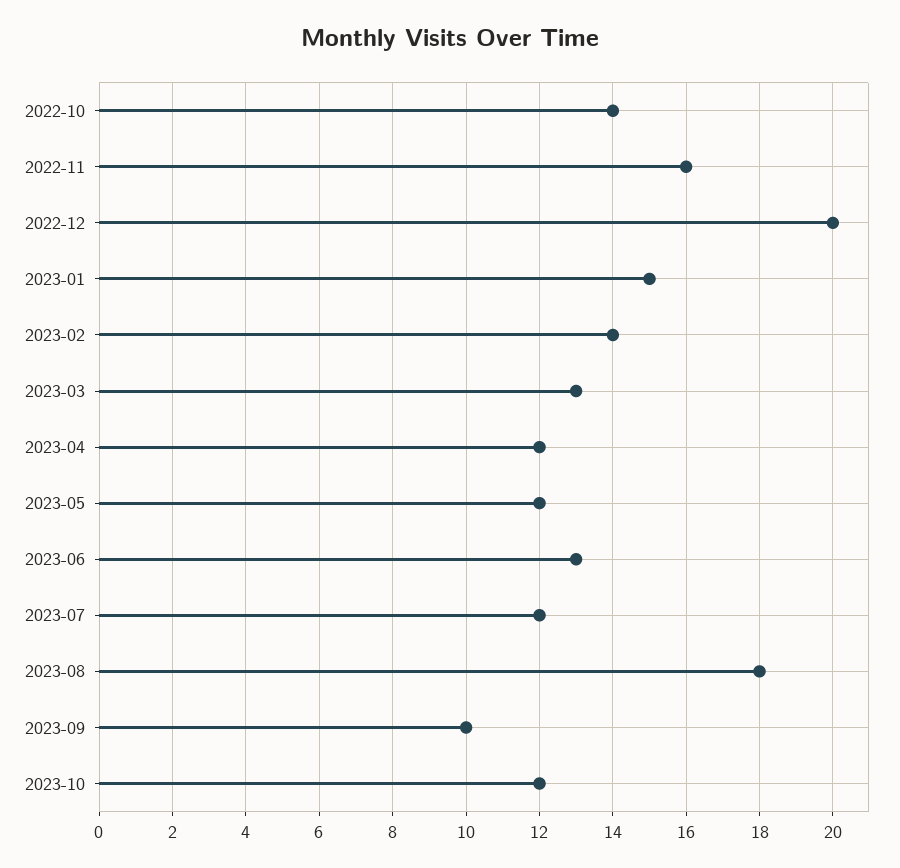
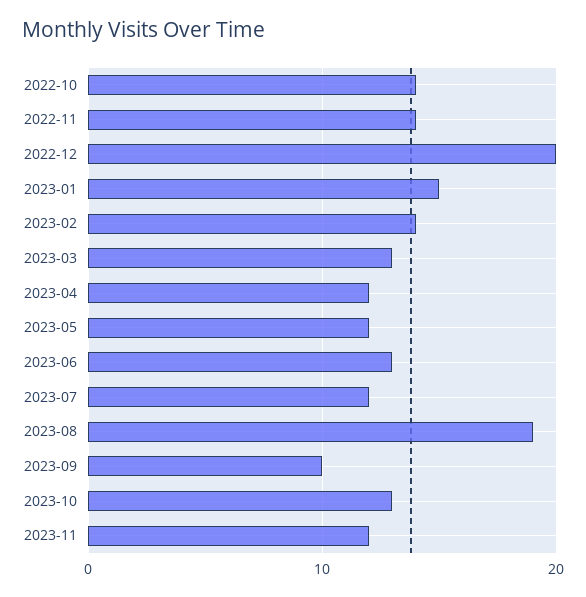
2022-11: 16 -> 14
2023-08: 18 -> 19
2023-10: 12 -> 13
2023-11: none -> 12

